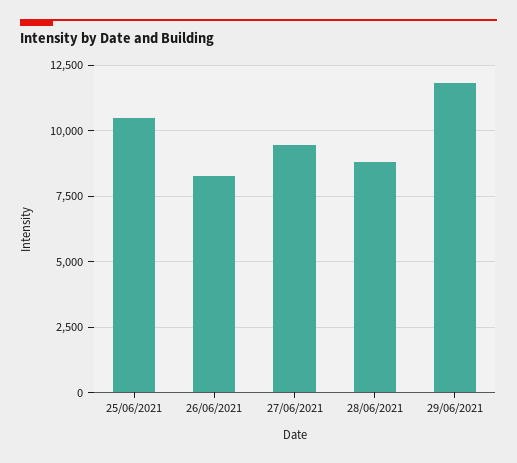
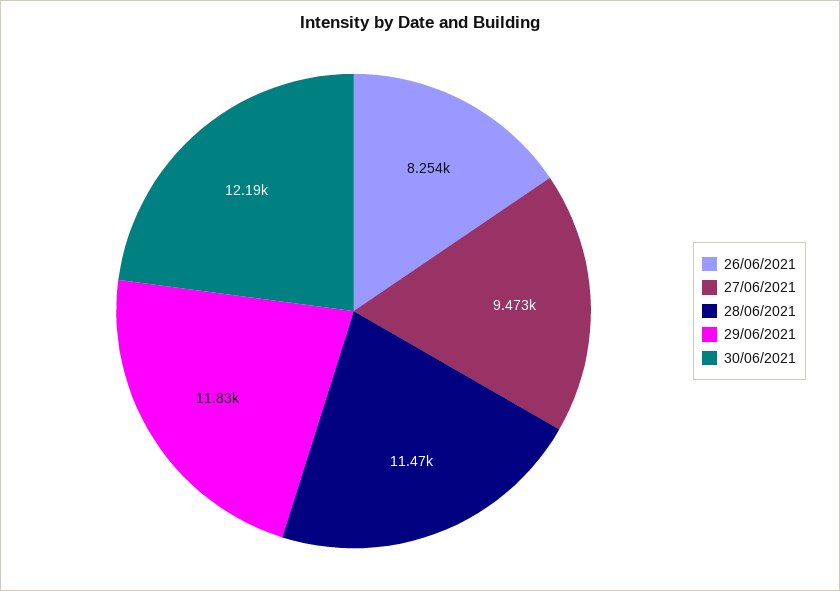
25/06/2021: 10500 -> none
28/06/2021: 8750 -> 11470
30/06/2021: none -> 12190

